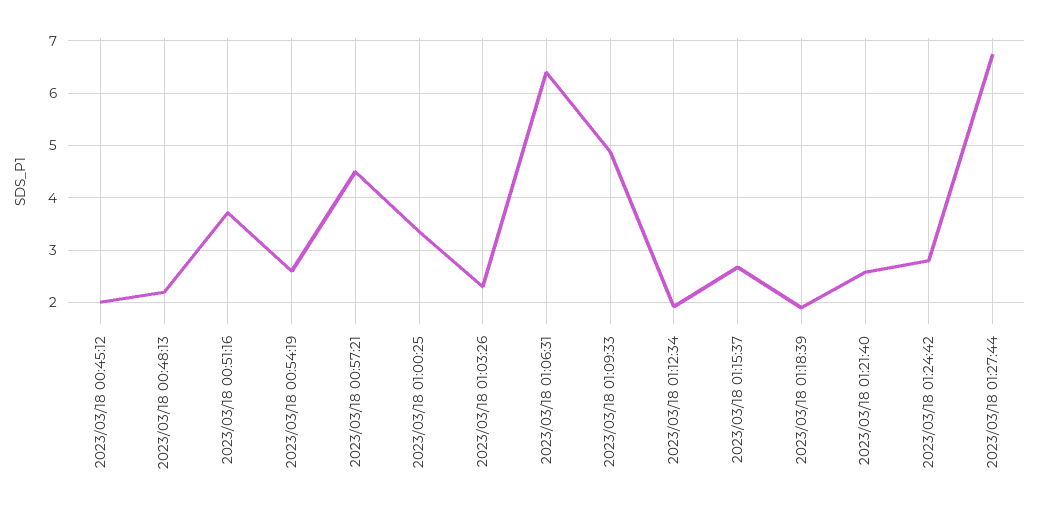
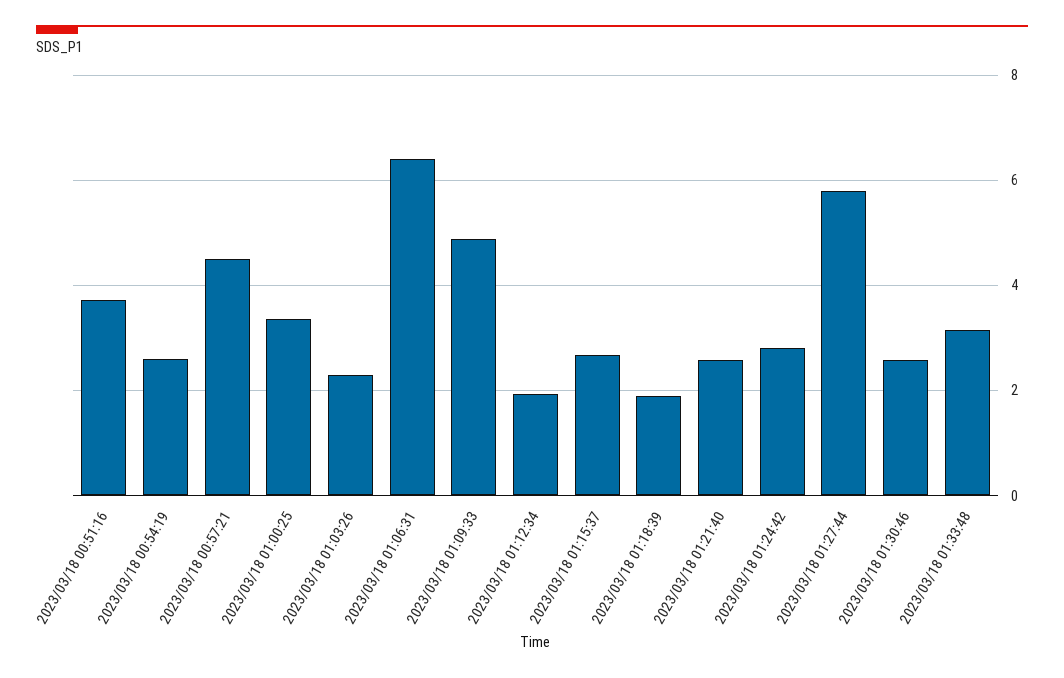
2023/03/18 00:45:12: 2 -> none
2023/03/18 00:48:13: 2.2 -> none
2023/03/18 01:27:44: 6.8 -> 5.8
2023/03/18 01:30:46: none -> 2.6
2023/03/18 01:33:48: none -> 3.2

